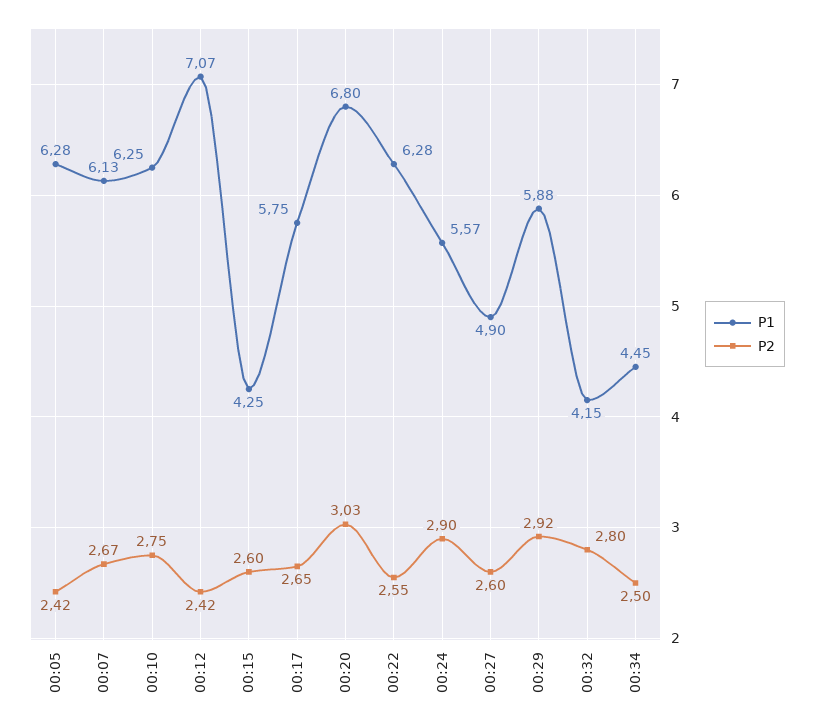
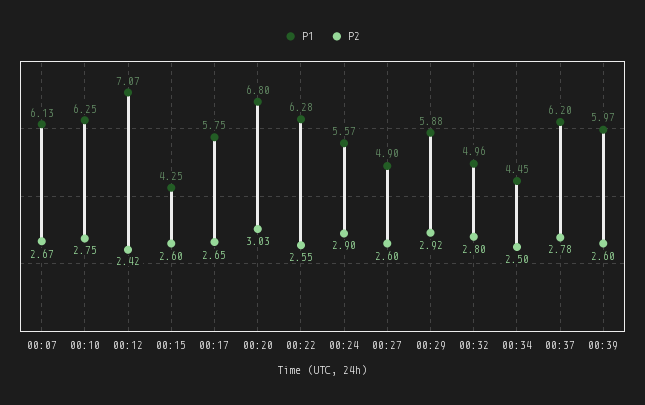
P1, 00:05: 6.28 -> none
P2, 00:05: 2.42 -> none
P1, 00:32: 4.15 -> 4.96
P1, 00:37: none -> 6.2
P2, 00:37: none -> 2.78
P1, 00:39: none -> 5.97
P2, 00:39: none -> 2.6

